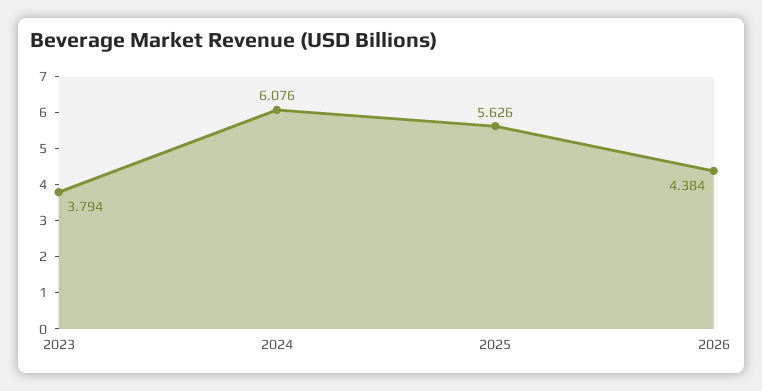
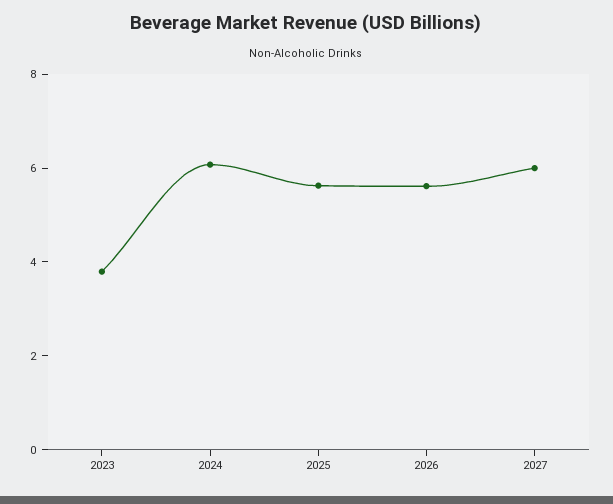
2026: 4.384 -> 5.5
2027: none -> 6

